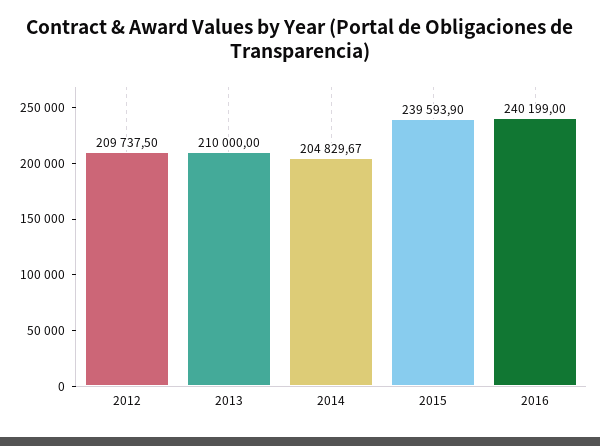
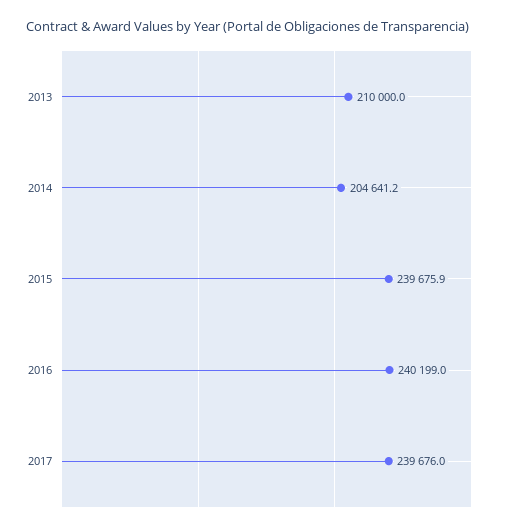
2012: 209737.5 -> none
2014: 204829.67 -> 204641.2
2015: 239593.9 -> 239675.9
2017: none -> 239676

